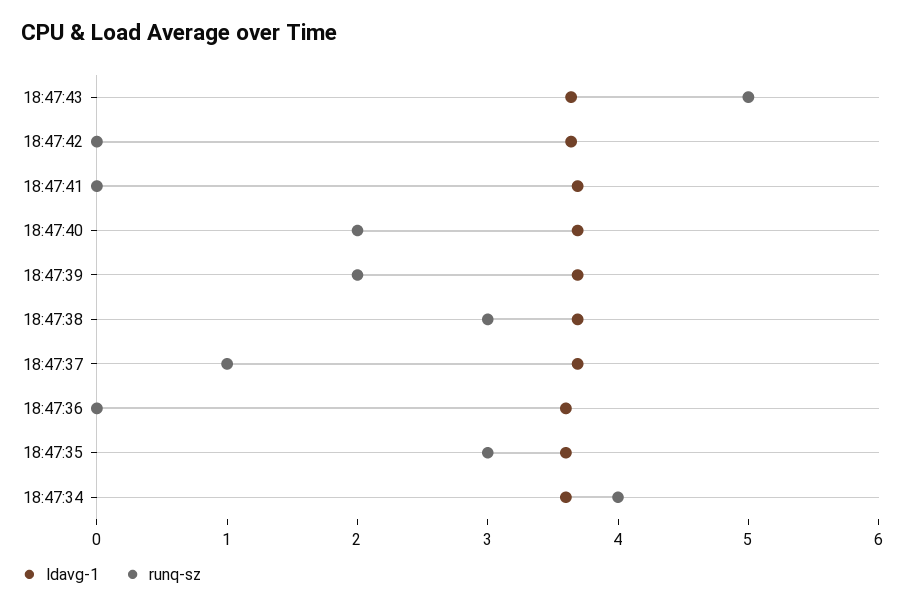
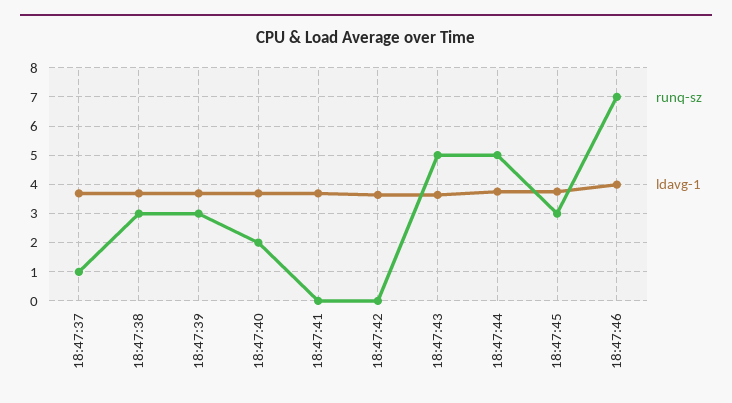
runq-sz, 18:47:39: 2 -> 3
ldavg-1, 18:47:36: 3.6 -> none
runq-sz, 18:47:36: 0 -> none
ldavg-1, 18:47:35: 3.6 -> none
runq-sz, 18:47:35: 3 -> none
ldavg-1, 18:47:34: 3.6 -> none
runq-sz, 18:47:34: 4 -> none
runq-sz, 18:47:44: none -> 5
ldavg-1, 18:47:44: none -> 3.75
runq-sz, 18:47:45: none -> 3
ldavg-1, 18:47:45: none -> 3.75
runq-sz, 18:47:46: none -> 7
ldavg-1, 18:47:46: none -> 4

